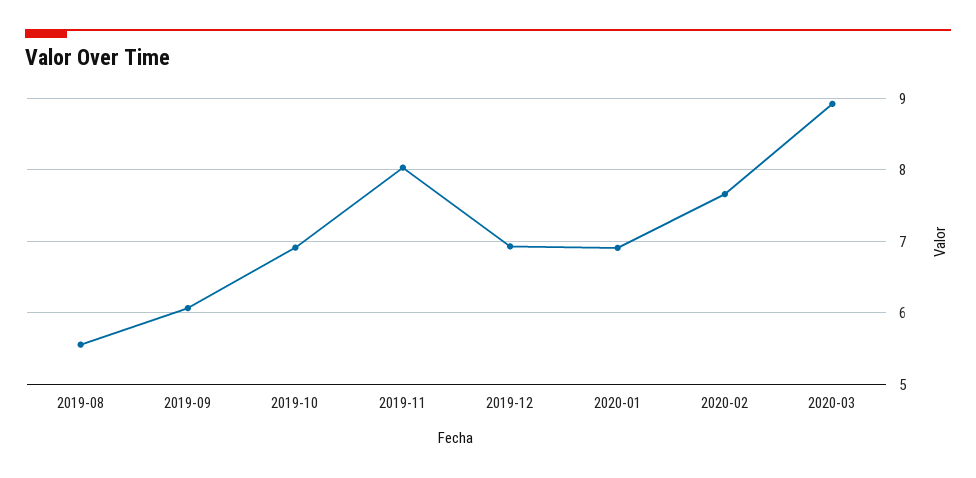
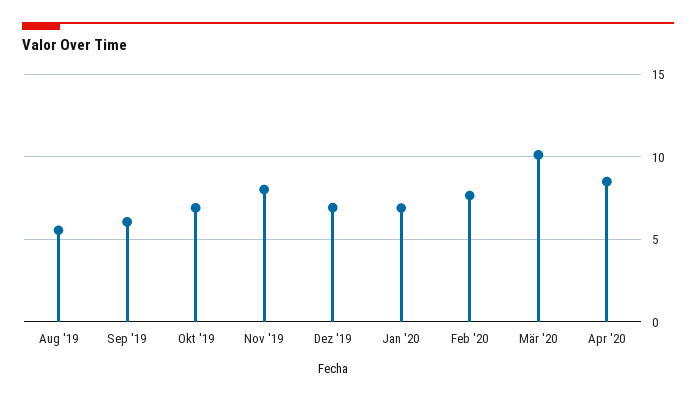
2020-03: 8.9 -> 10
Apr '20: none -> 8.5

